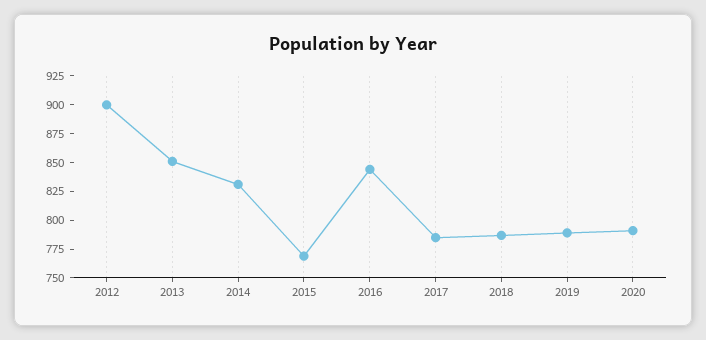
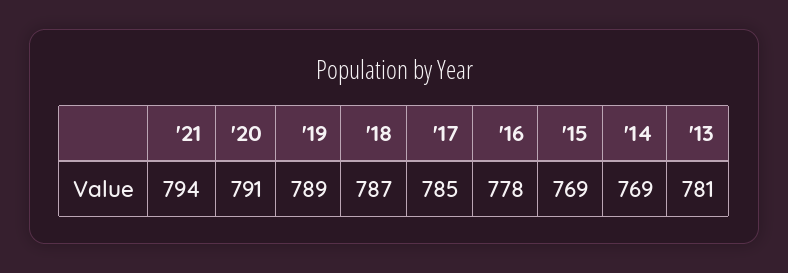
2012: 900 -> none
2013: 850 -> 781
2014: 825 -> 769
2016: 850 -> 778
'21: none -> 794

